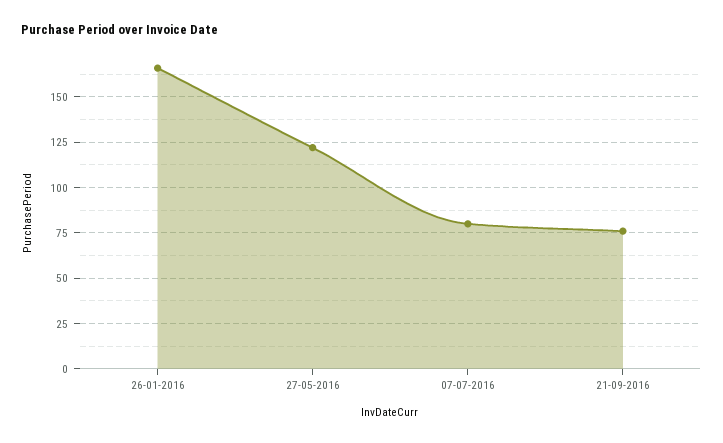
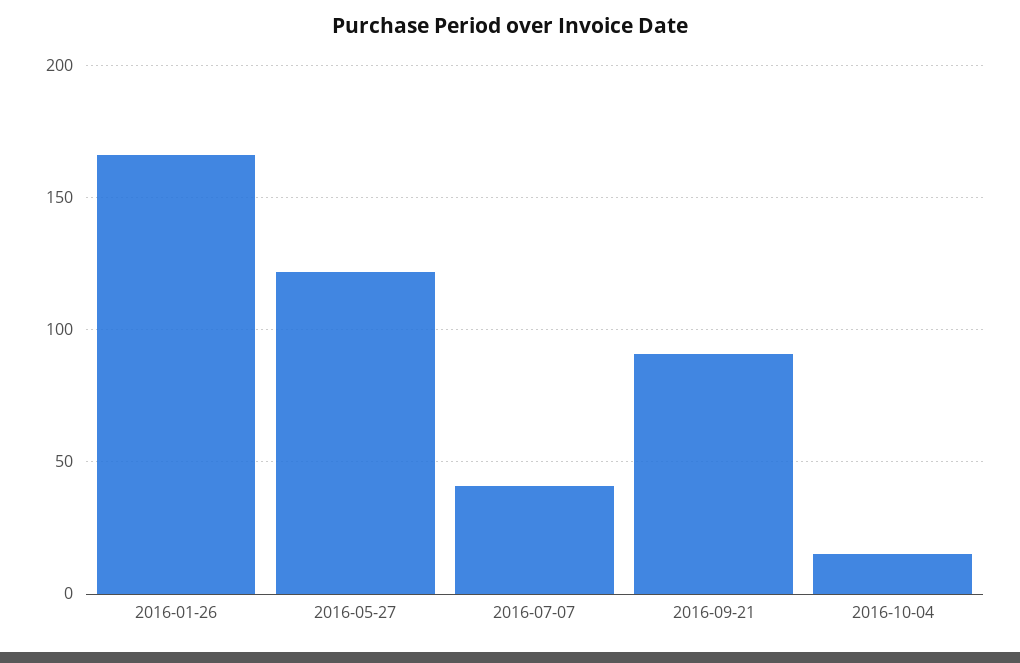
07-07-2016: 80 -> 40
21-09-2016: 75 -> 90
2016-10-04: none -> 15

